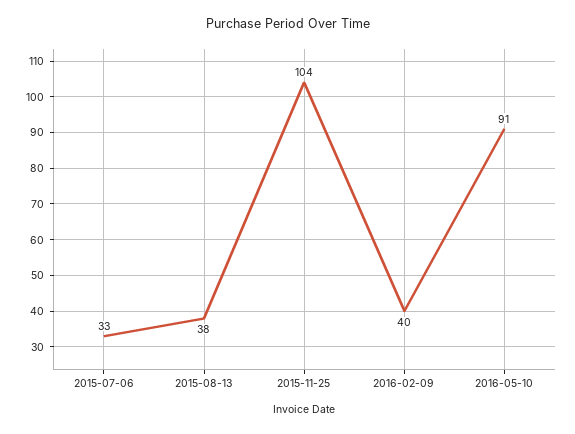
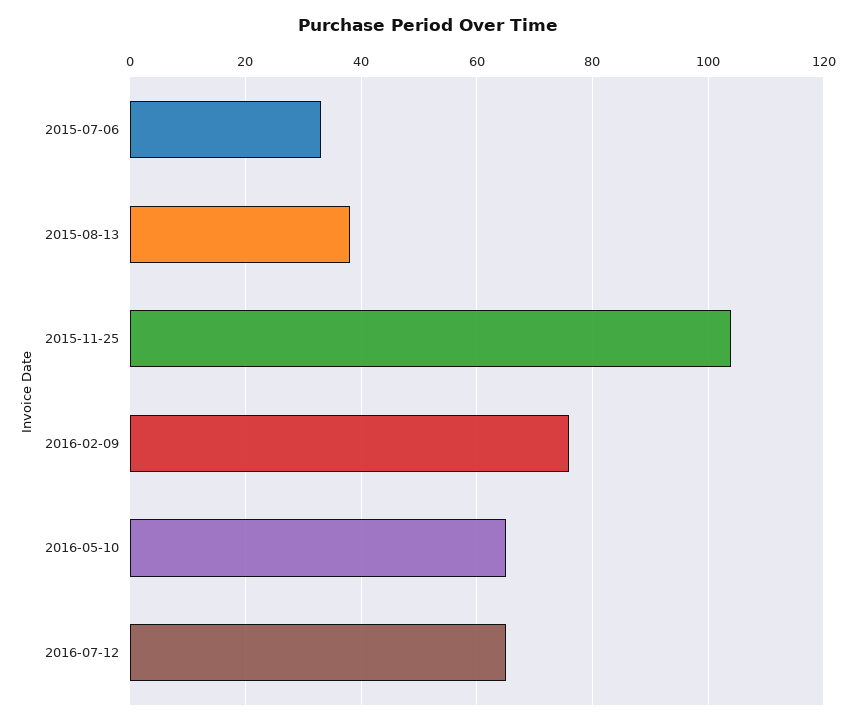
2016-02-09: 40 -> 75
2016-05-10: 91 -> 65
2016-07-12: none -> 65

